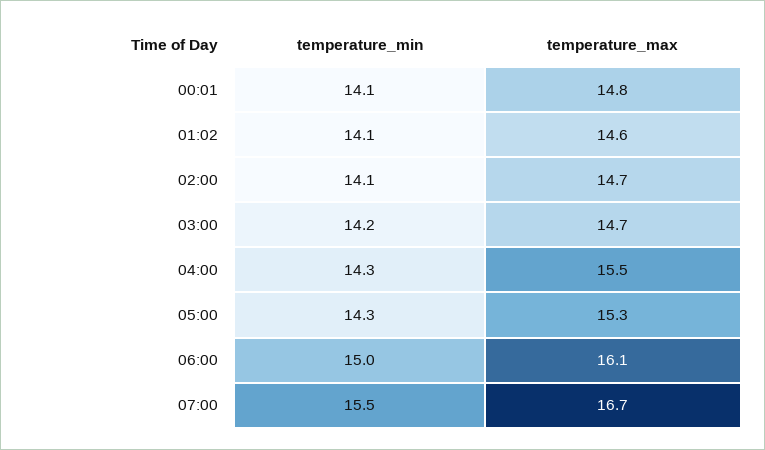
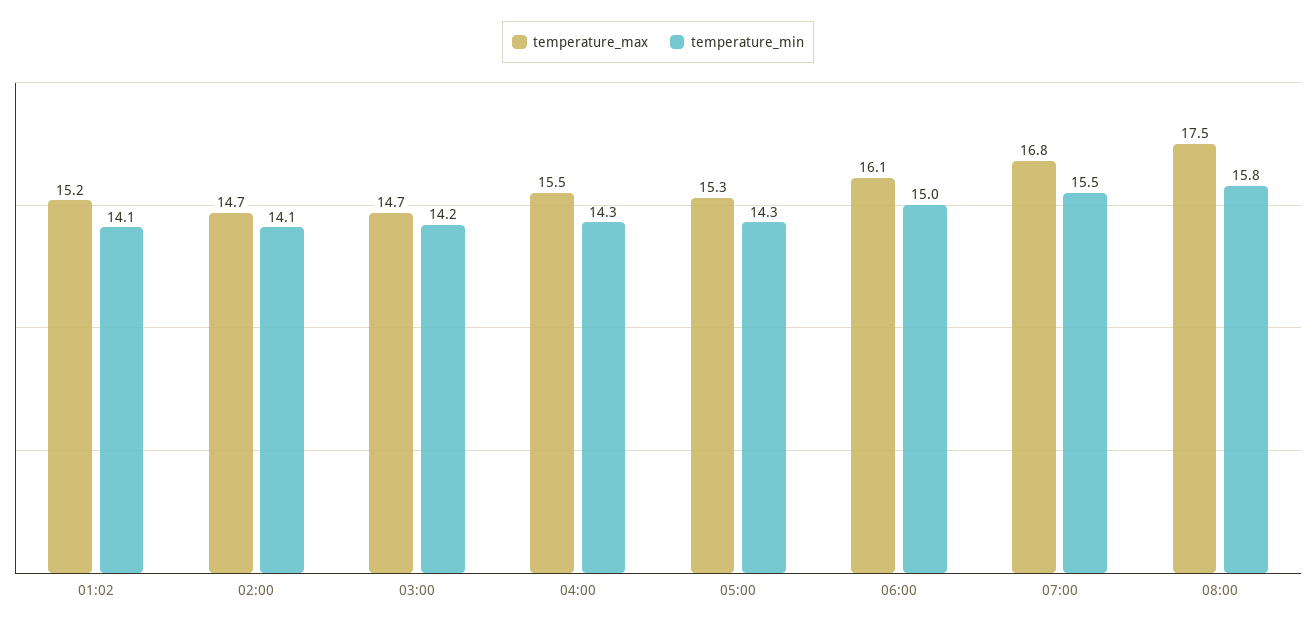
temperature_min, 00:01: 14.1 -> none
temperature_max, 00:01: 14.8 -> none
temperature_max, 01:02: 14.6 -> 15.2
temperature_max, 07:00: 16.7 -> 16.8
temperature_max, 08:00: none -> 17.5
temperature_min, 08:00: none -> 15.8

